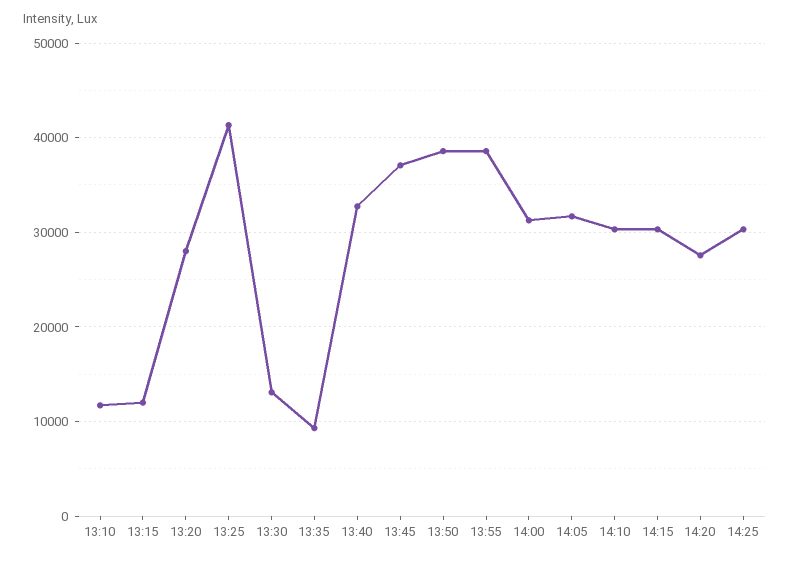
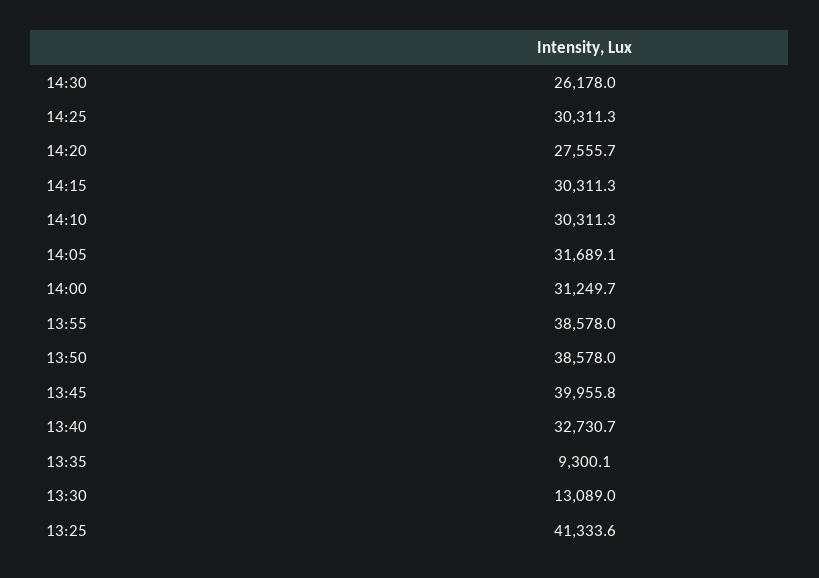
13:10: 12000 -> none
13:15: 12000 -> none
13:20: 28000 -> none
13:45: 37000 -> 39955.8
14:30: none -> 26178

